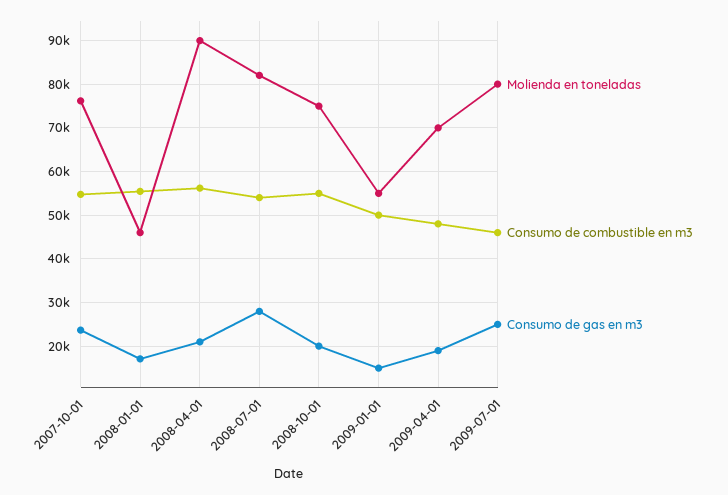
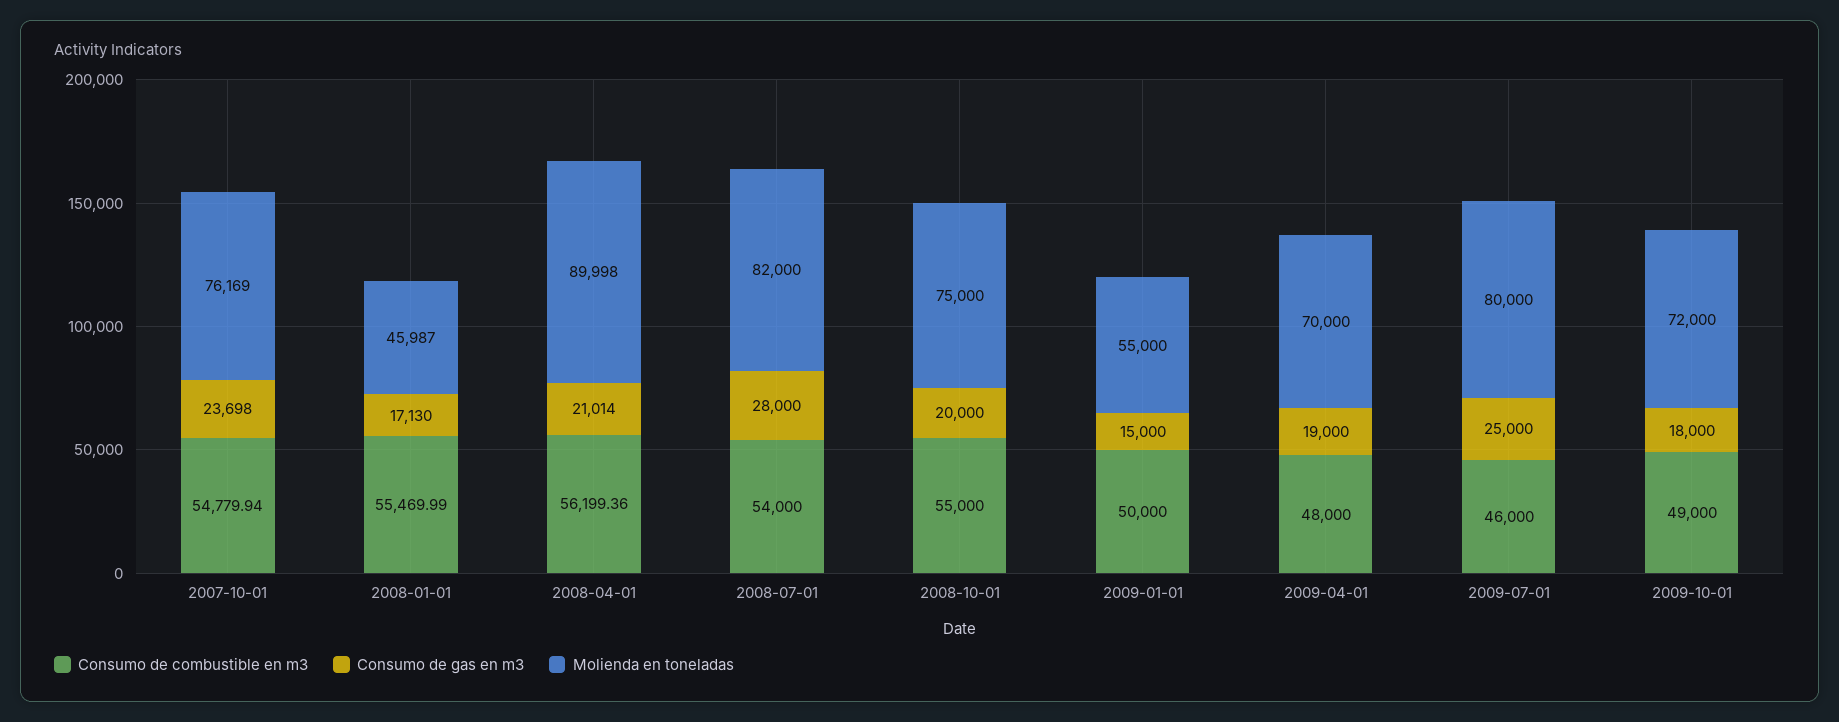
Consumo de combustible en m3, 2009-10-01: none -> 49000
Consumo de gas en m3, 2009-10-01: none -> 18000
Molienda en toneladas, 2009-10-01: none -> 72000

